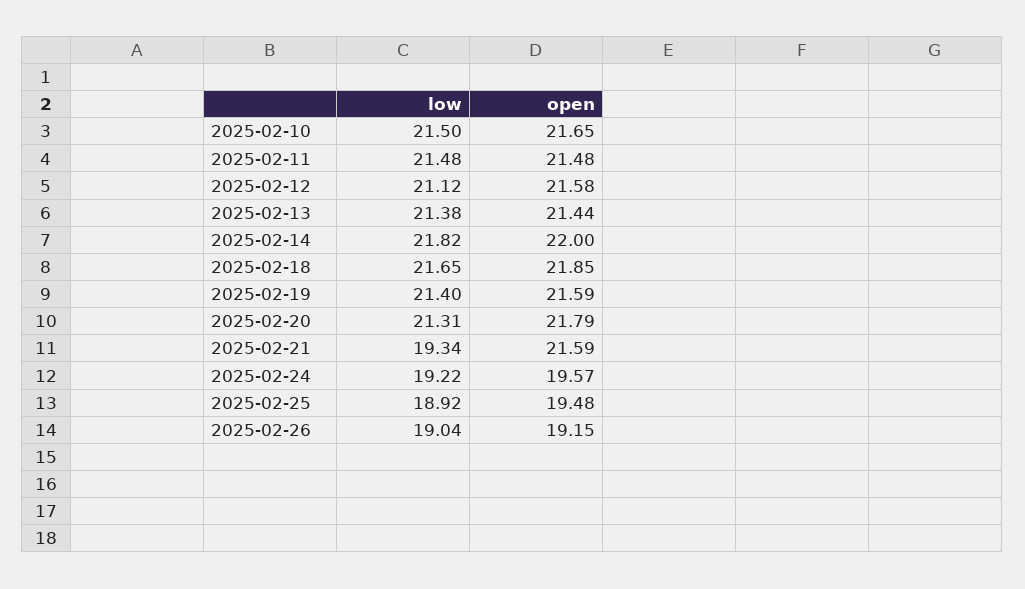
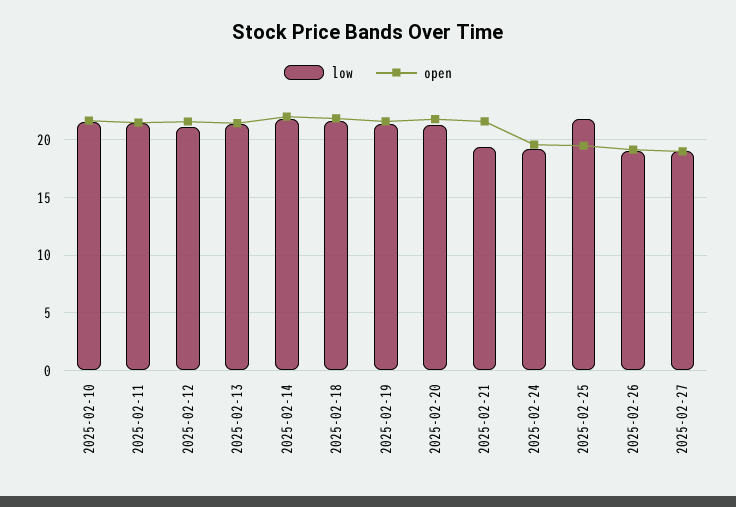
low, 2025-02-25: 18.92 -> 22
low, 2025-02-27: none -> 19
open, 2025-02-27: none -> 19

